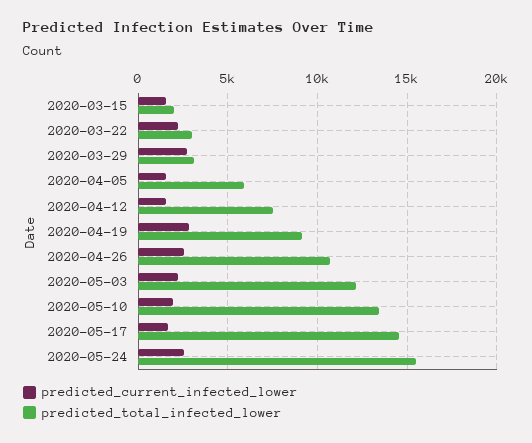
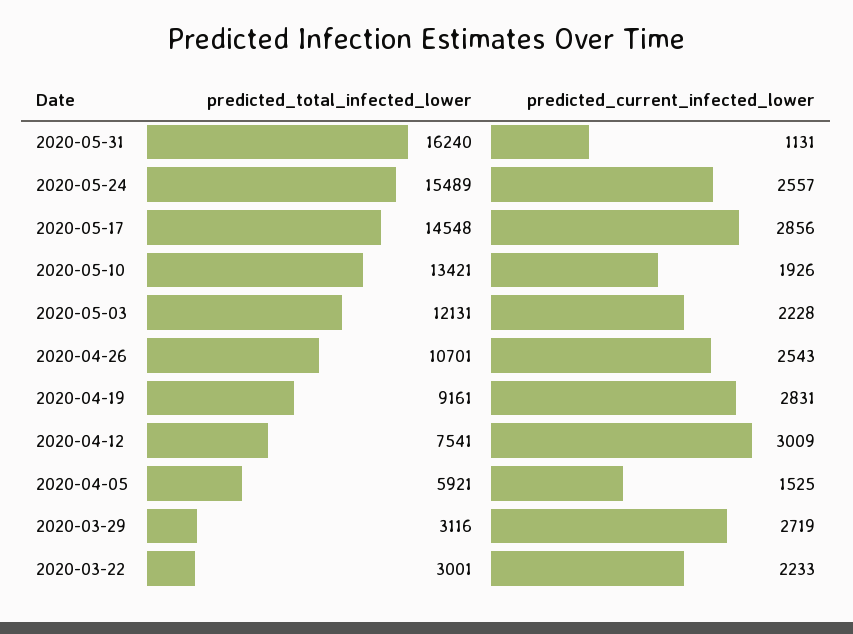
predicted_current_infected_lower, 2020-03-15: 1500 -> none
predicted_total_infected_lower, 2020-03-15: 2000 -> none
predicted_current_infected_lower, 2020-04-12: 1500 -> 3009
predicted_current_infected_lower, 2020-05-17: 1500 -> 2856
predicted_total_infected_lower, 2020-05-31: none -> 16240
predicted_current_infected_lower, 2020-05-31: none -> 1131

